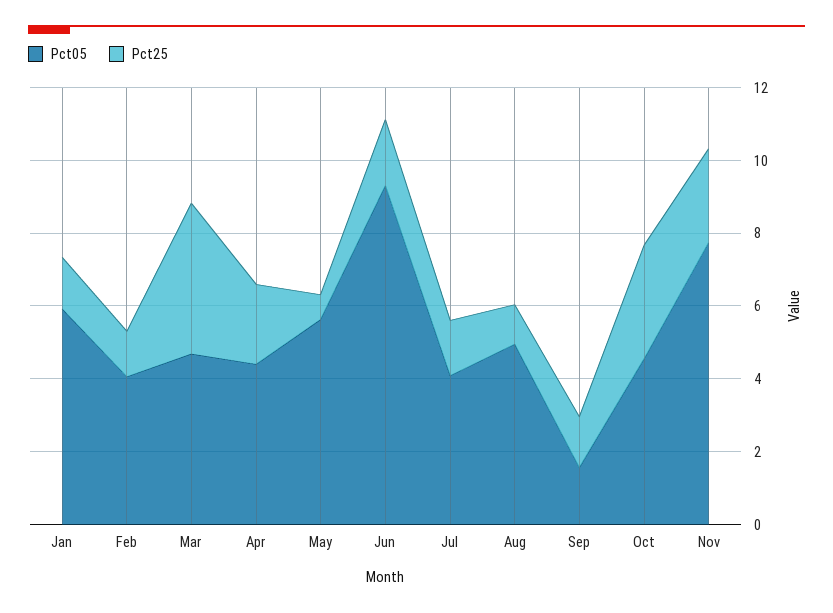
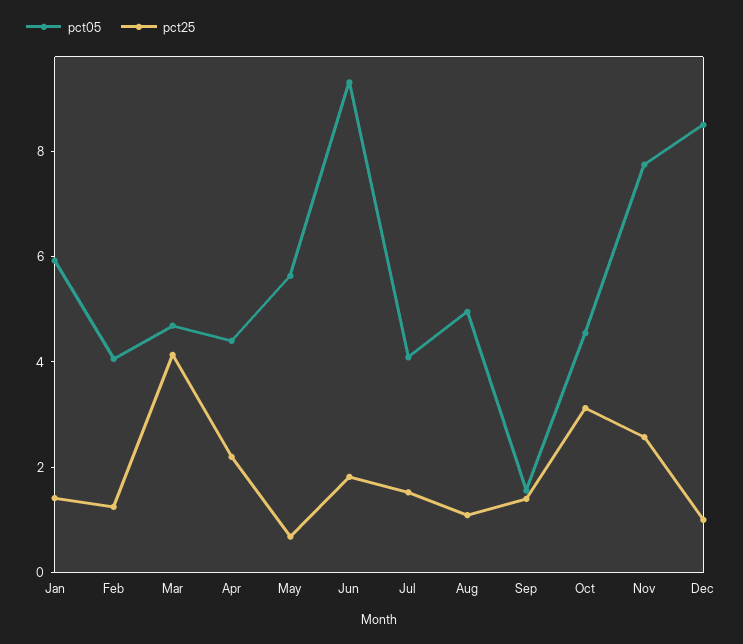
Pct05, Dec: none -> 8.5
Pct25, Dec: none -> 1

